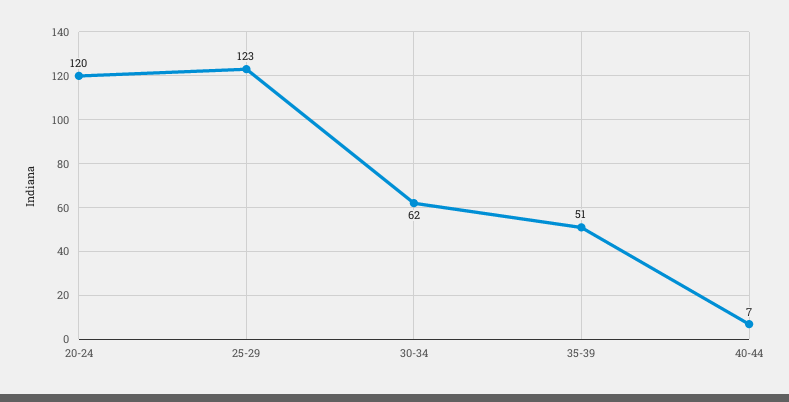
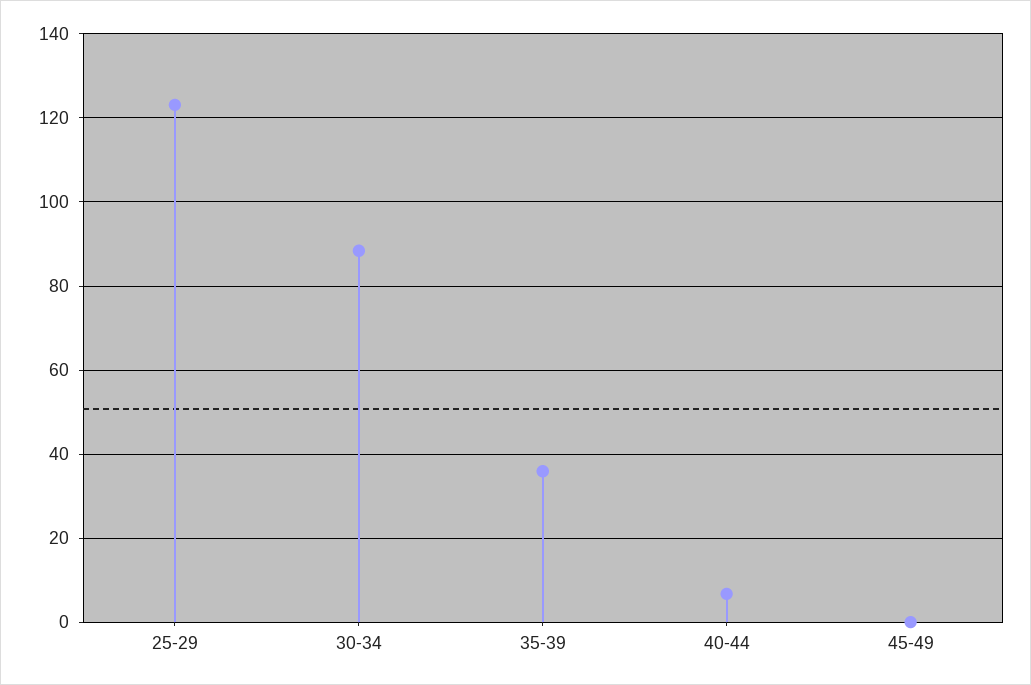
20-24: 120 -> none
30-34: 62 -> 88
35-39: 51 -> 36
45-49: none -> 0

